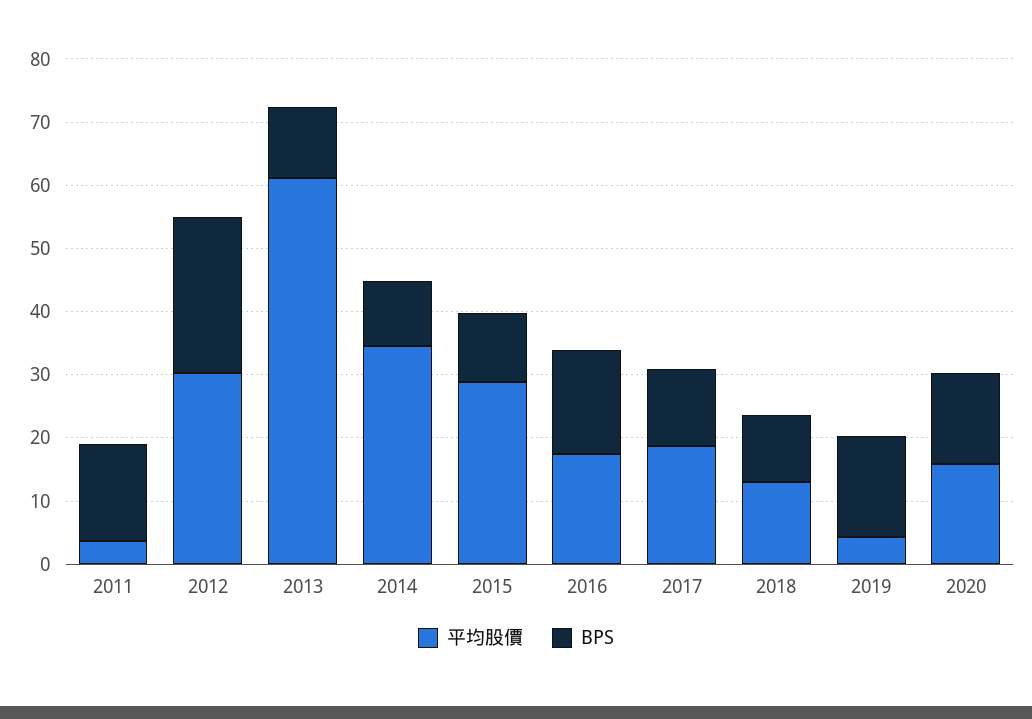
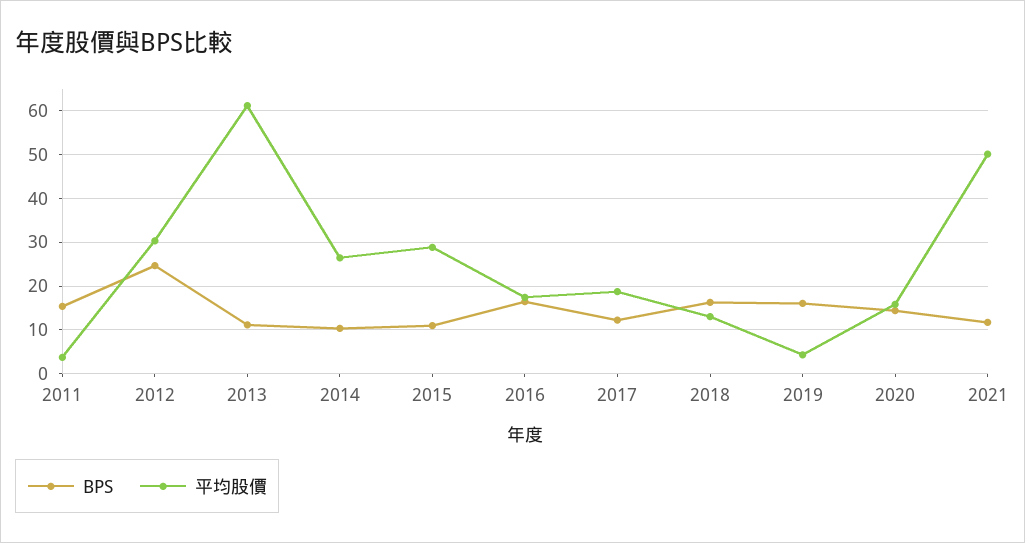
平均股價, 2014: 34 -> 26
BPS, 2018: 10 -> 16
BPS, 2021: none -> 12
平均股價, 2021: none -> 50

